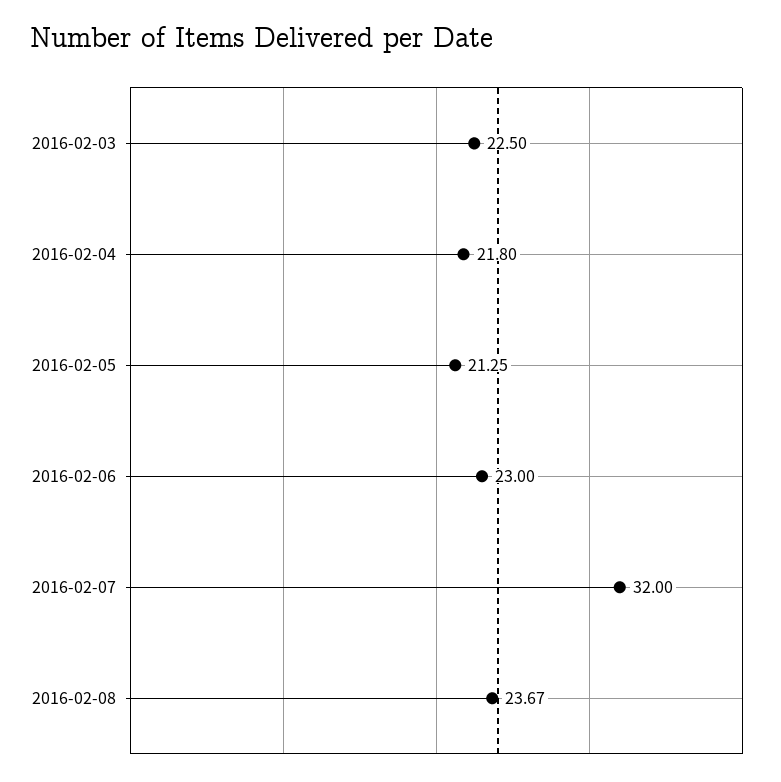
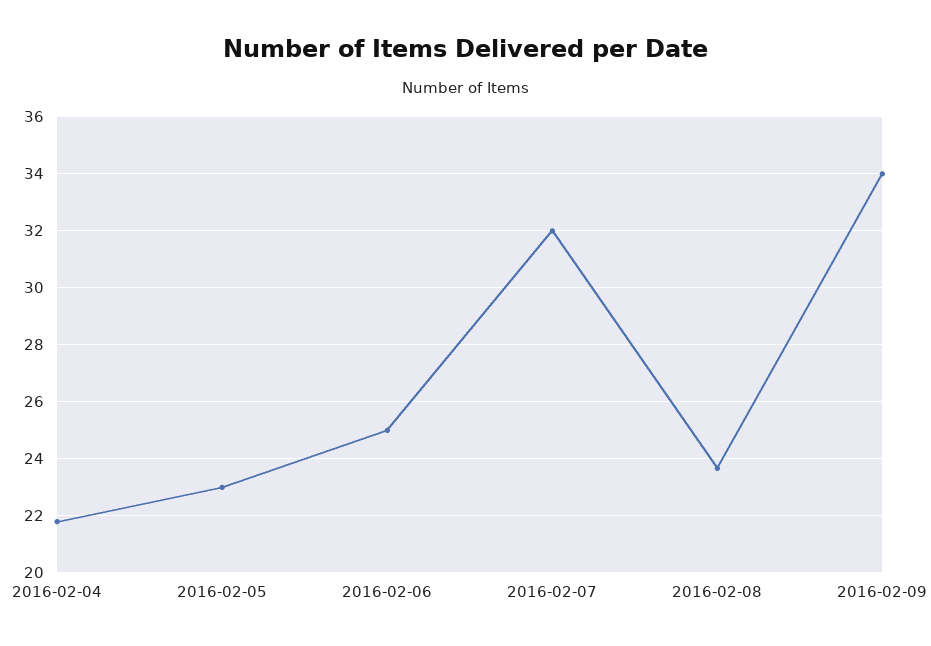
2016-02-03: 22.5 -> none
2016-02-05: 21.25 -> 23
2016-02-06: 23 -> 25
2016-02-09: none -> 34

